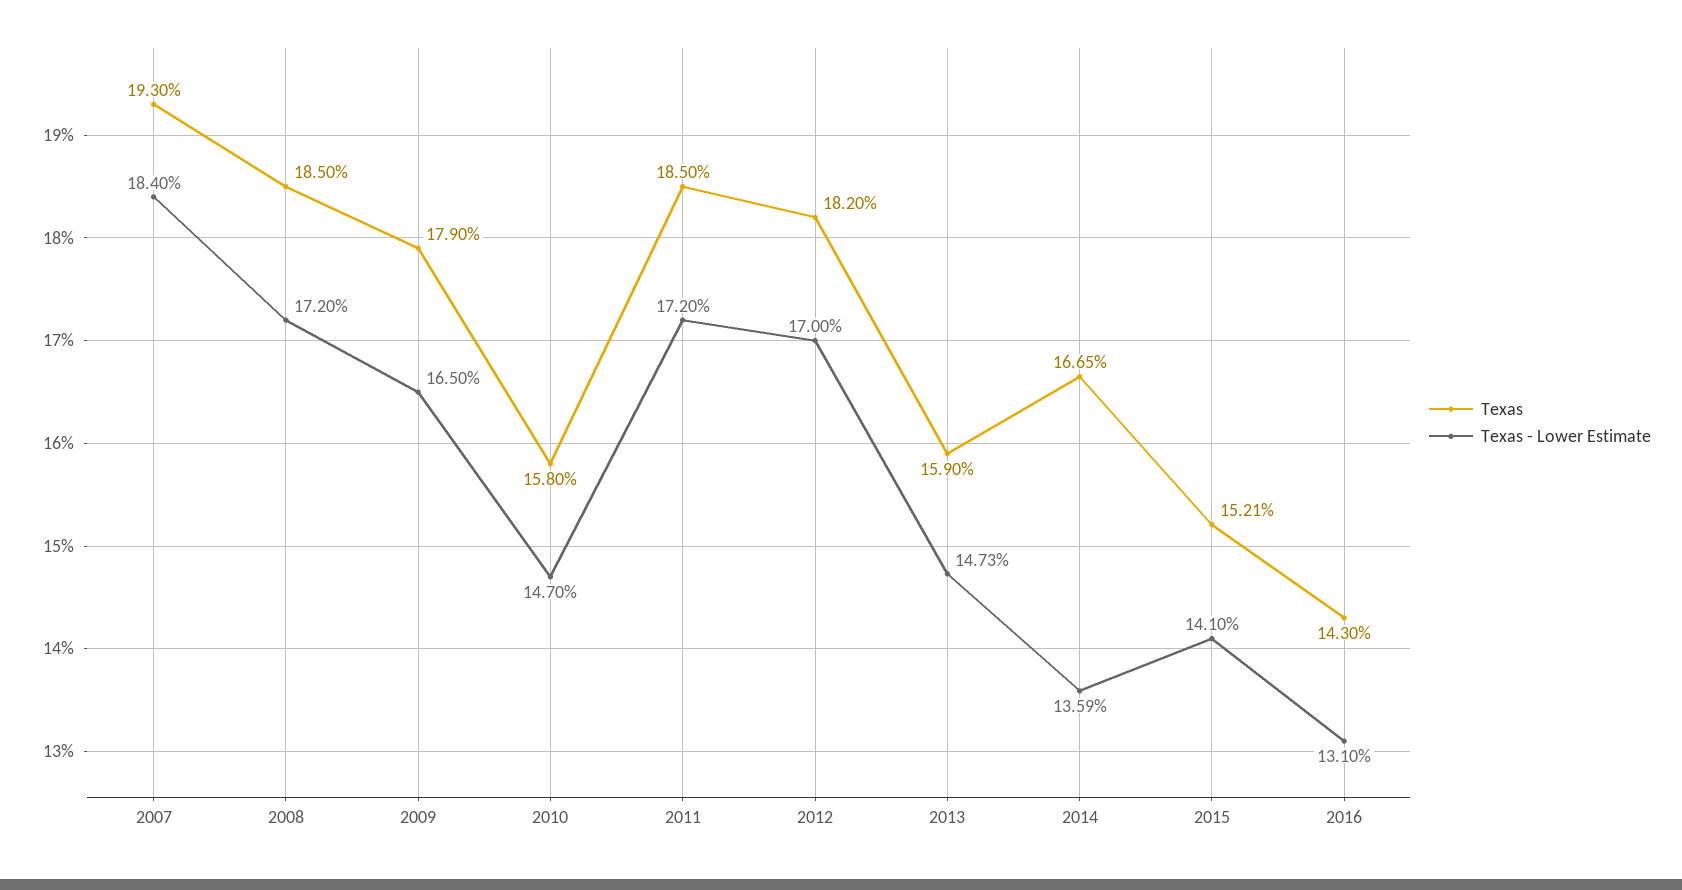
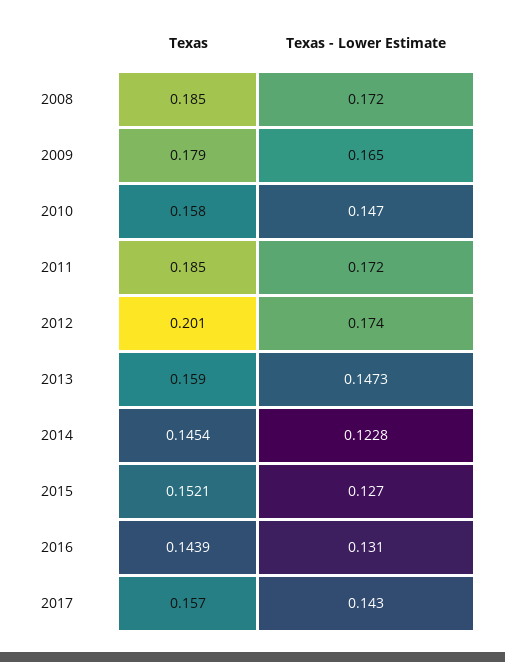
Texas, 2007: 0.193 -> none
Texas - Lower Estimate, 2007: 0.184 -> none
Texas, 2012: 0.182 -> 0.201
Texas - Lower Estimate, 2012: 0.17 -> 0.174
Texas, 2014: 0.1665 -> 0.1454
Texas - Lower Estimate, 2014: 0.1359 -> 0.1228
Texas - Lower Estimate, 2015: 0.141 -> 0.127
Texas, 2016: 0.143 -> 0.1439
Texas, 2017: none -> 0.157
Texas - Lower Estimate, 2017: none -> 0.143

